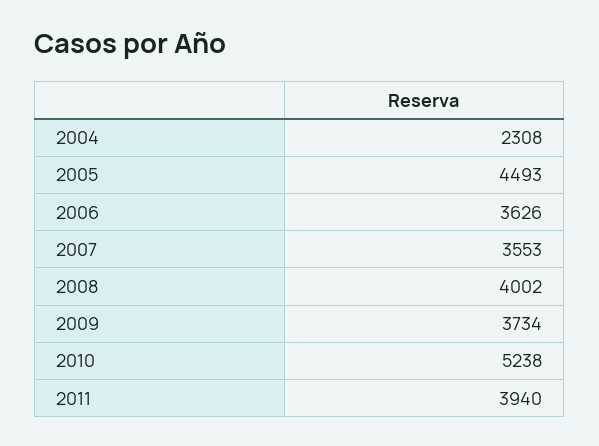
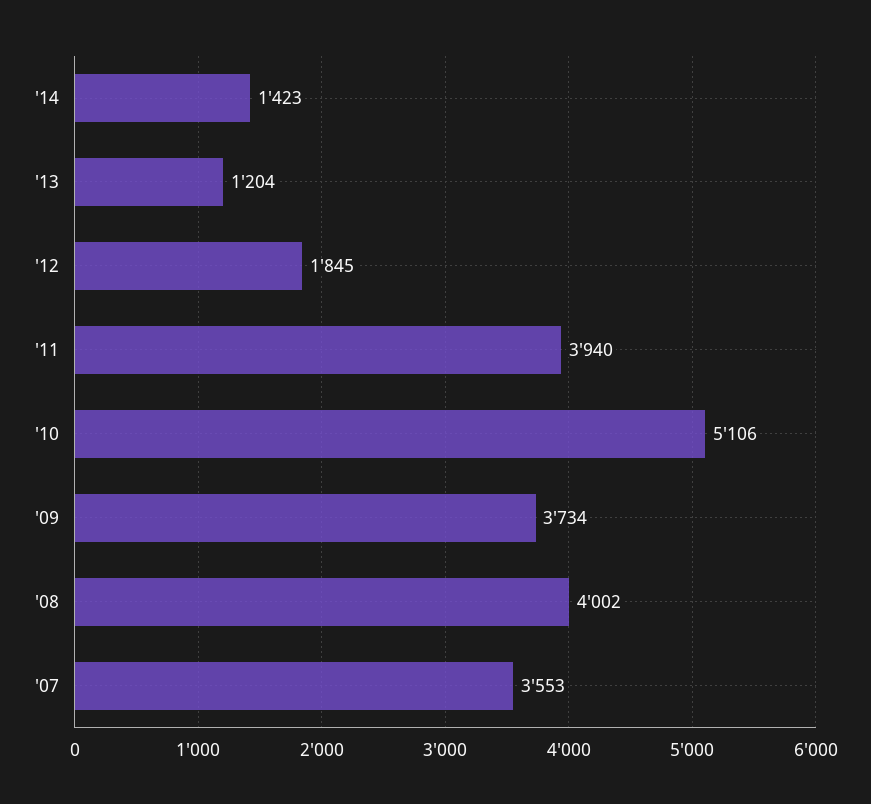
2004: 2308 -> none
2005: 4493 -> none
2006: 3626 -> none
2010: 5238 -> 5106
'14: none -> 1423
'13: none -> 1204
'12: none -> 1845

